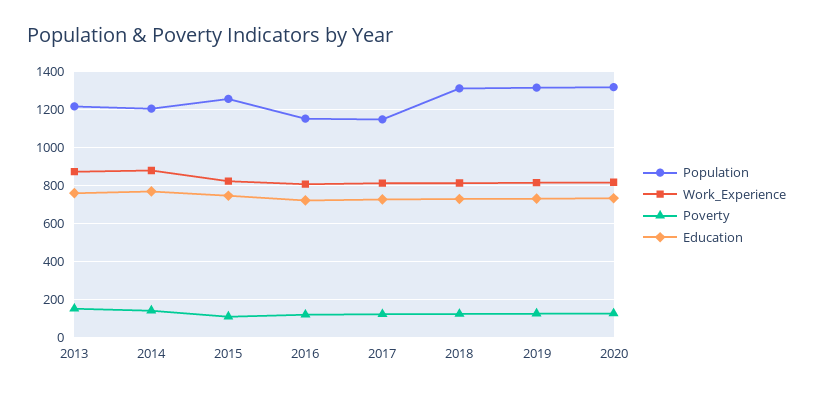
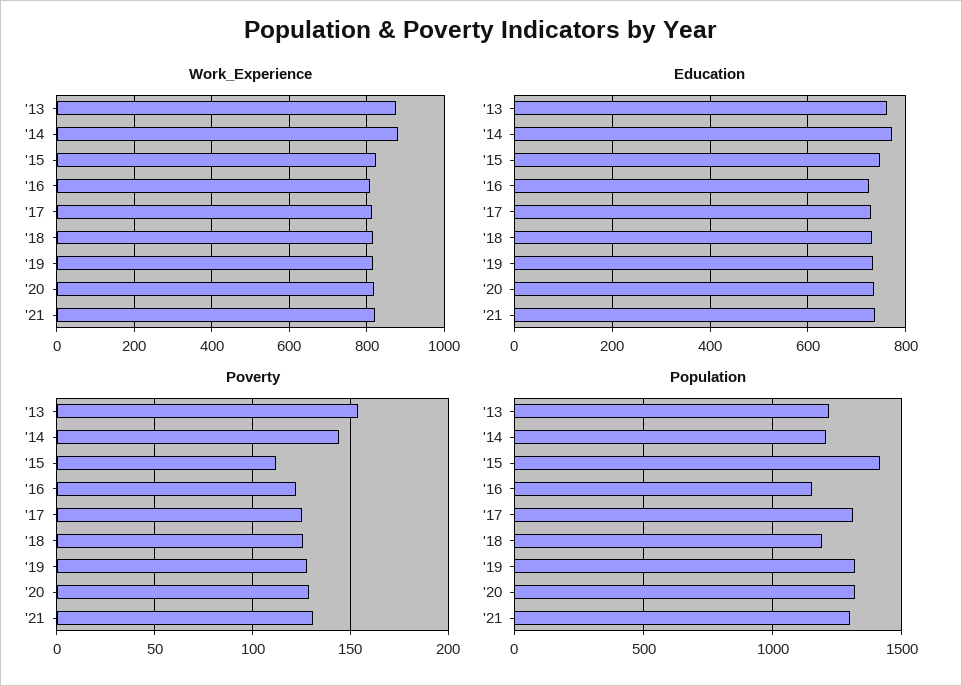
Population, 2015: 1250 -> 1400
Population, 2017: 1150 -> 1300
Population, 2018: 1300 -> 1200
Work_Experience, '21: none -> 820
Education, '21: none -> 740
Poverty, '21: none -> 130
Population, '21: none -> 1300

